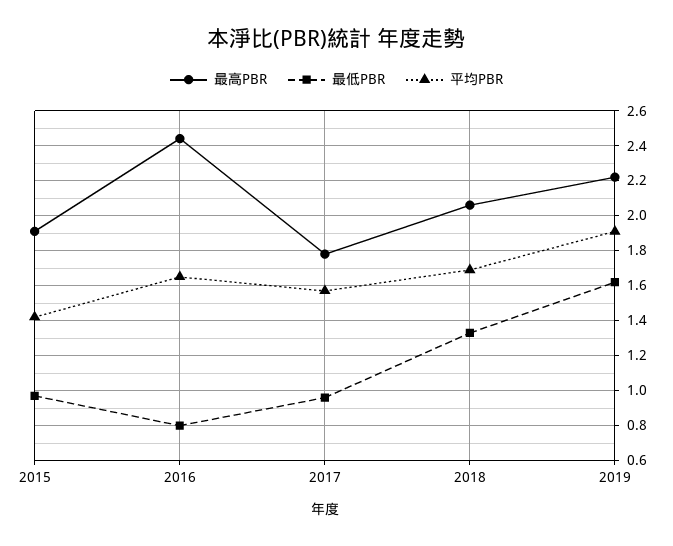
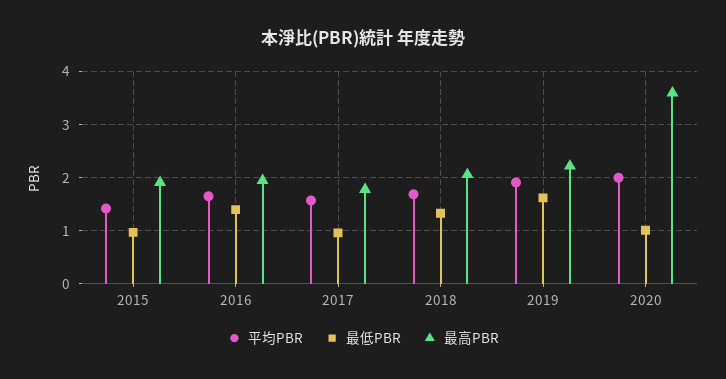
最高PBR, 2016: 2.45 -> 2
最低PBR, 2016: 0.8 -> 1.4
平均PBR, 2020: none -> 2
最低PBR, 2020: none -> 1
最高PBR, 2020: none -> 3.6

